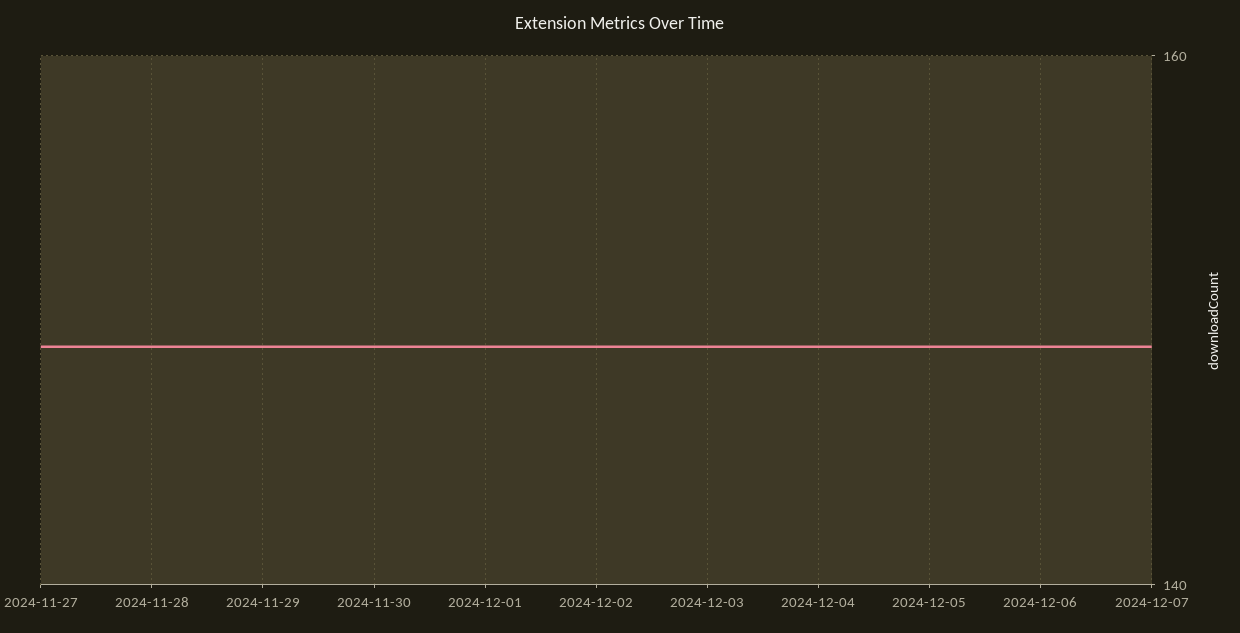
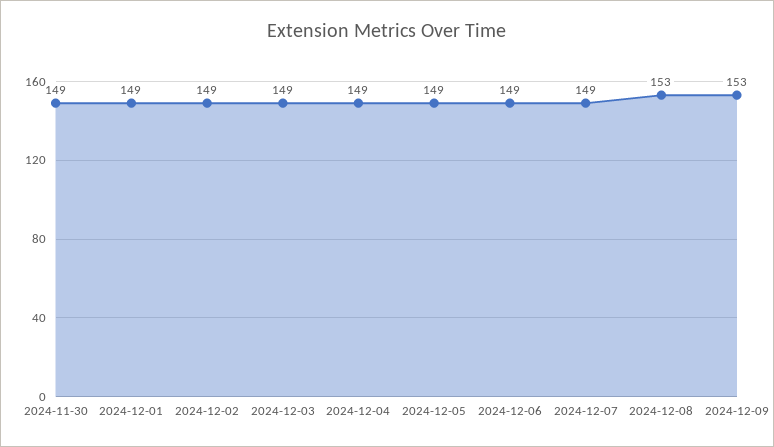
2024-11-27: 150 -> none
2024-11-28: 150 -> none
2024-11-29: 150 -> none
2024-12-08: none -> 153
2024-12-09: none -> 153

